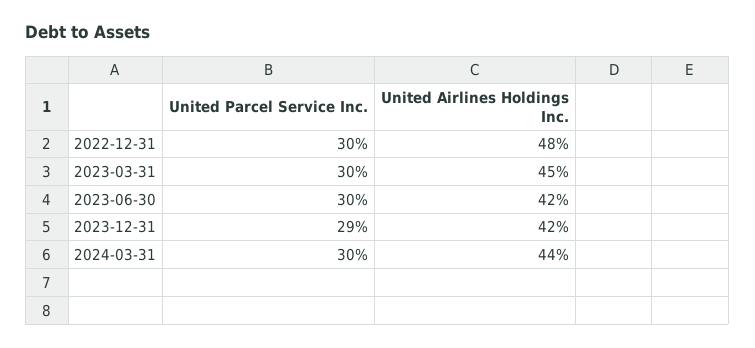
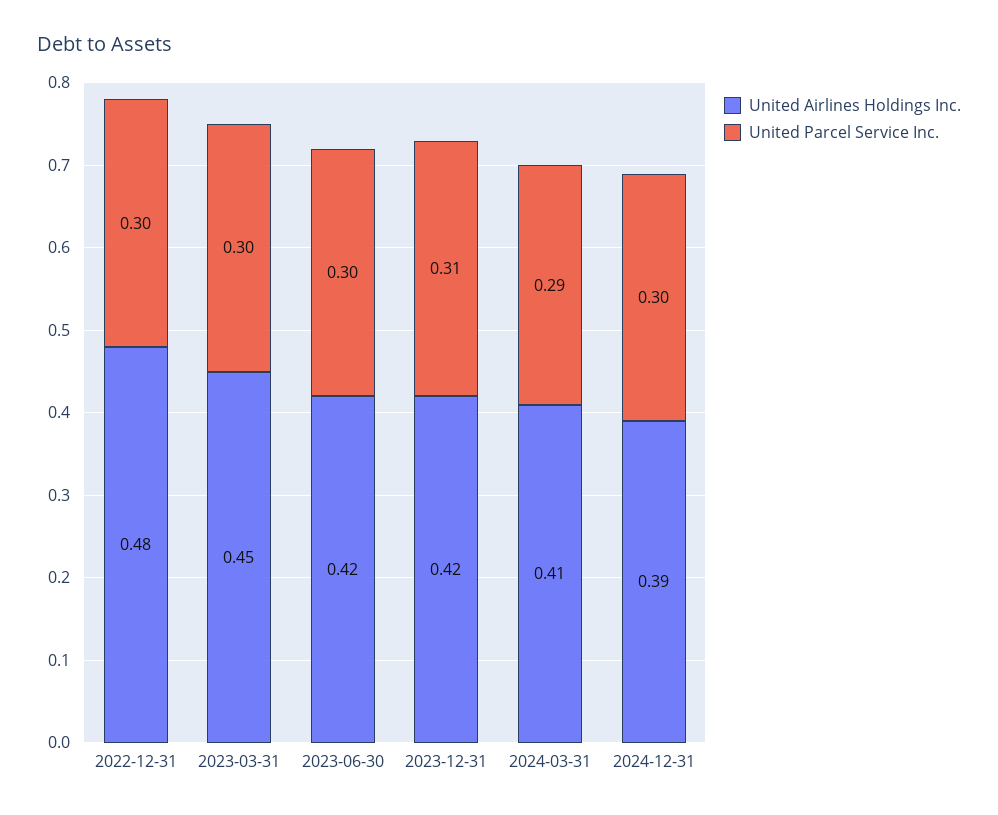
United Parcel Service Inc., 2023-12-31: 0.29 -> 0.31
United Parcel Service Inc., 2024-03-31: 0.3 -> 0.29
United Airlines Holdings Inc., 2024-03-31: 0.44 -> 0.41
United Airlines Holdings Inc., 2024-12-31: none -> 0.39
United Parcel Service Inc., 2024-12-31: none -> 0.3

